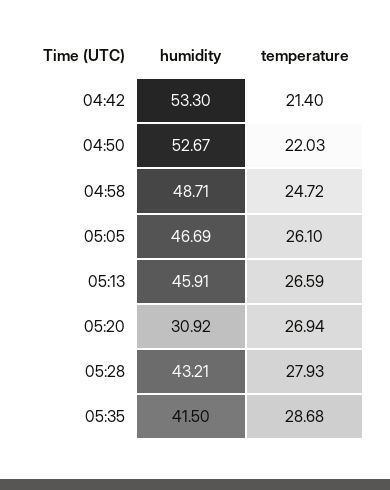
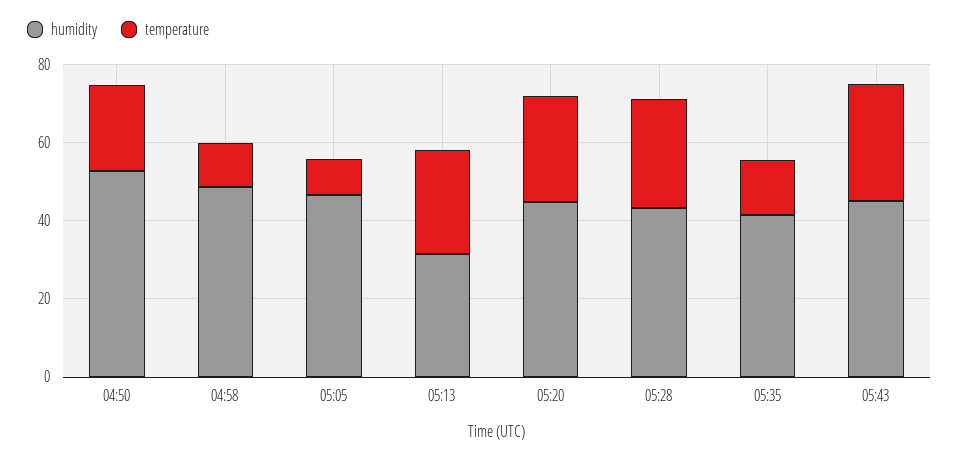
humidity, 04:42: 53.3 -> none
temperature, 04:42: 21.4 -> none
temperature, 04:58: 24.72 -> 10
temperature, 05:05: 26.1 -> 10
humidity, 05:13: 45.91 -> 30
humidity, 05:20: 30.92 -> 45
temperature, 05:35: 28.68 -> 15
humidity, 05:43: none -> 45
temperature, 05:43: none -> 30

